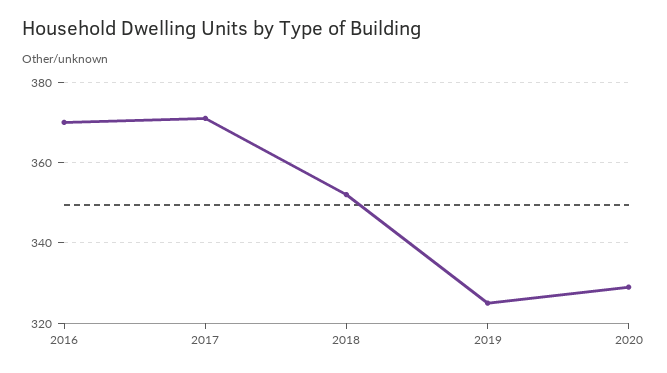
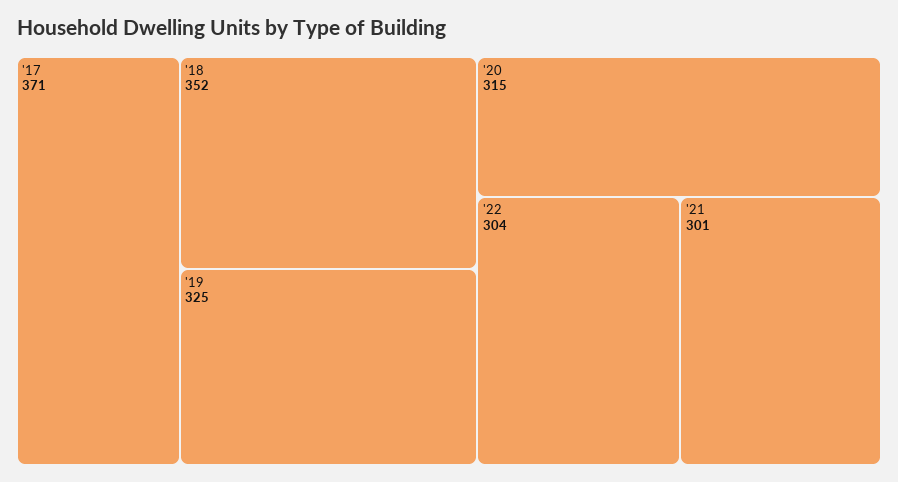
2016: 370 -> none
2020: 330 -> 315
'22: none -> 304
'21: none -> 301

